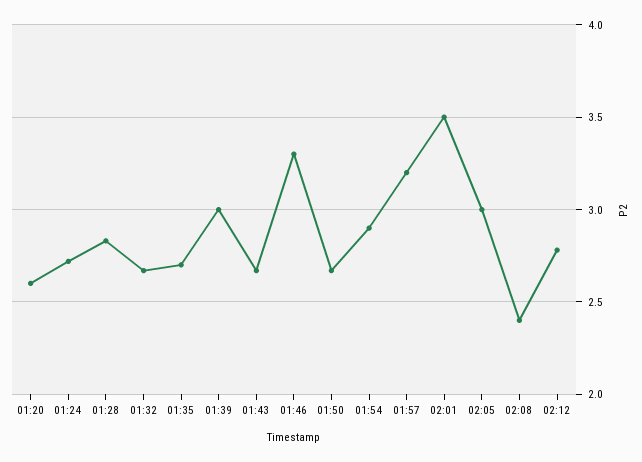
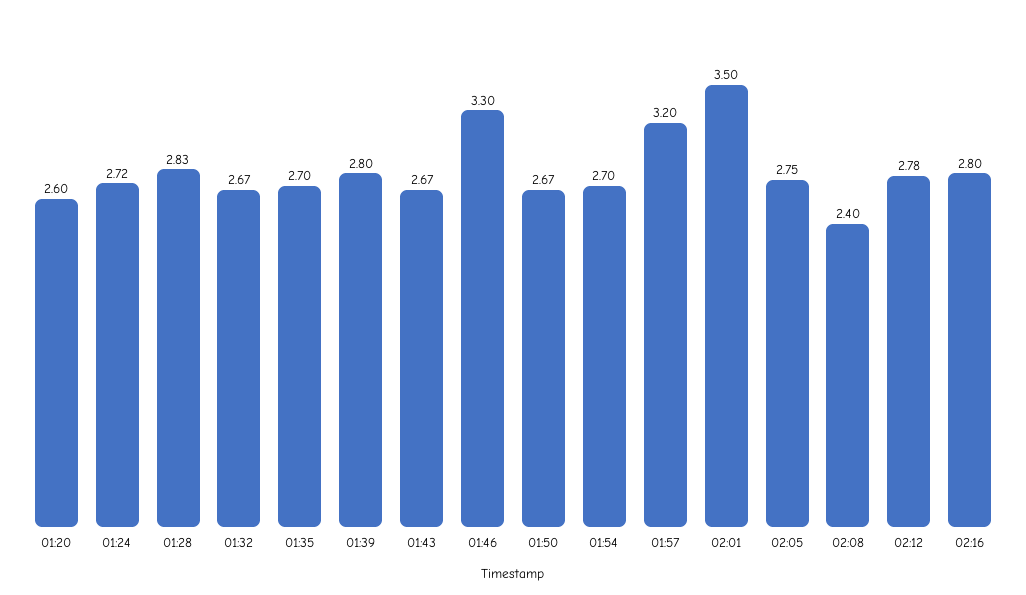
01:39: 3 -> 2.8
01:54: 2.9 -> 2.7
02:05: 3 -> 2.75
02:16: none -> 2.8

